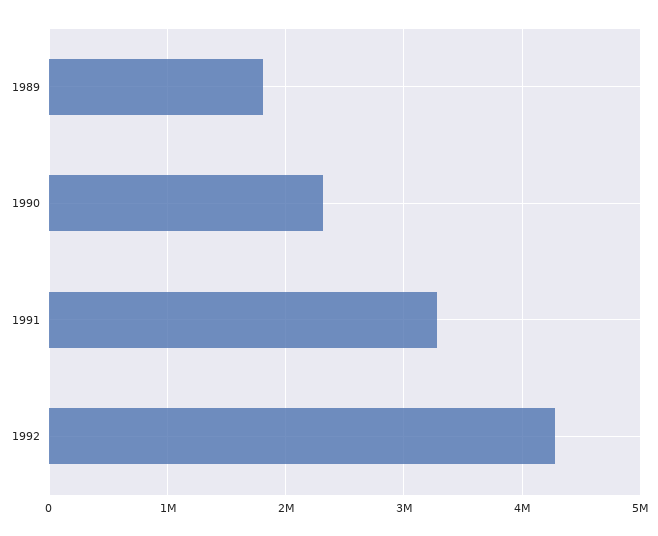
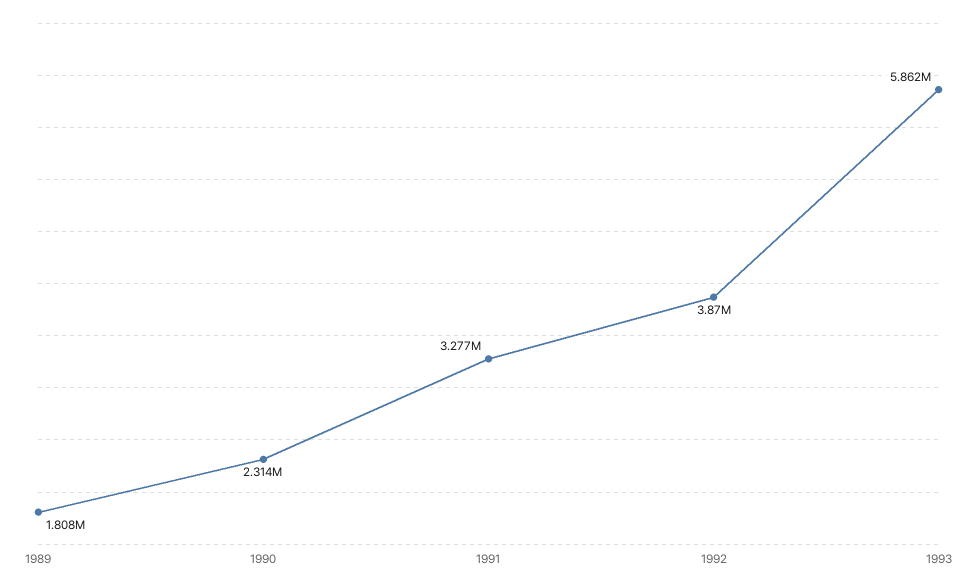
1992: 4300000 -> 3870000
1993: none -> 5862000

